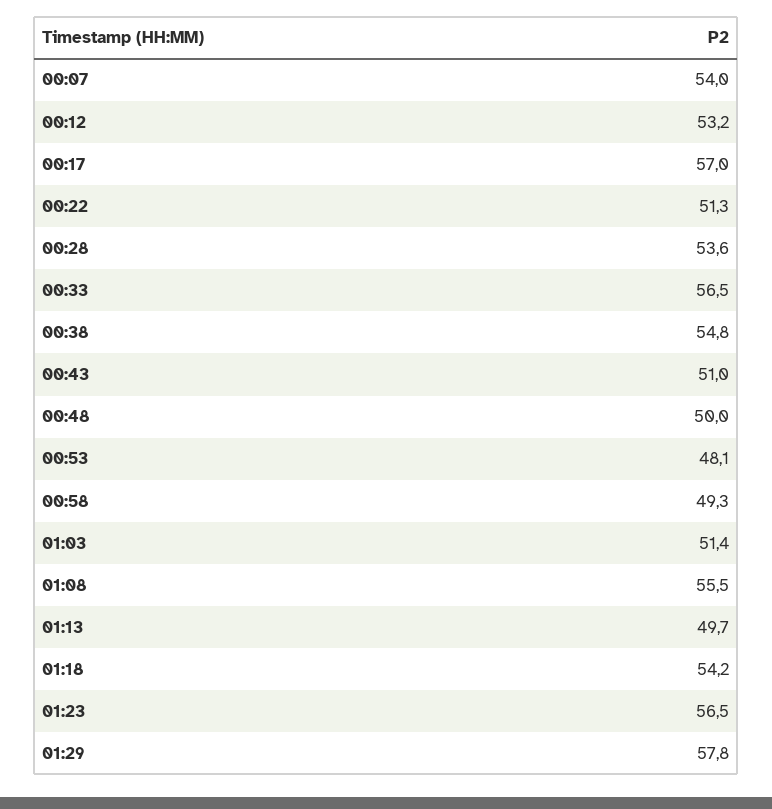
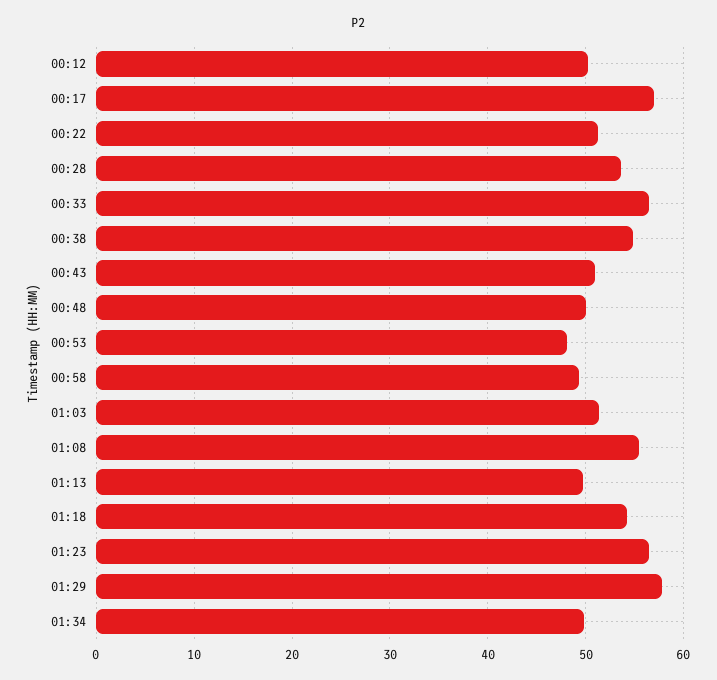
00:07: 54 -> none
00:12: 53.2 -> 50
01:34: none -> 50

